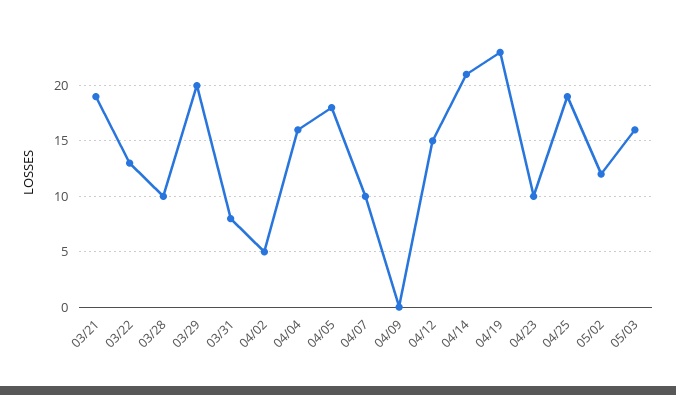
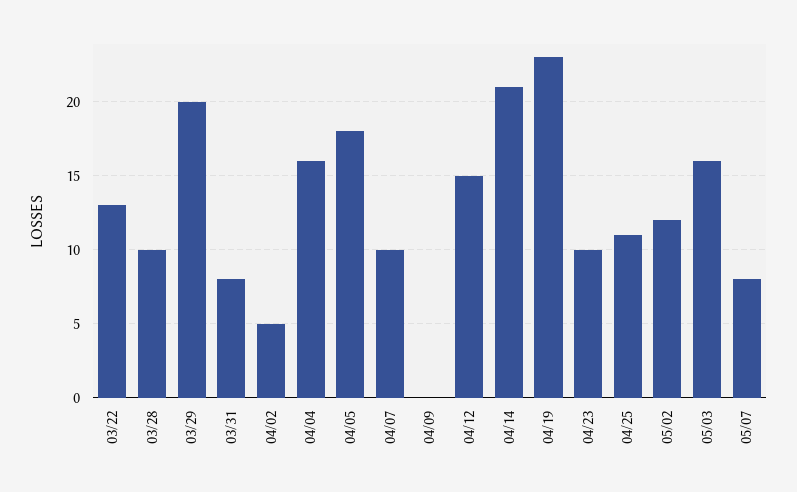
03/21: 19 -> none
04/25: 19 -> 11
05/07: none -> 8

